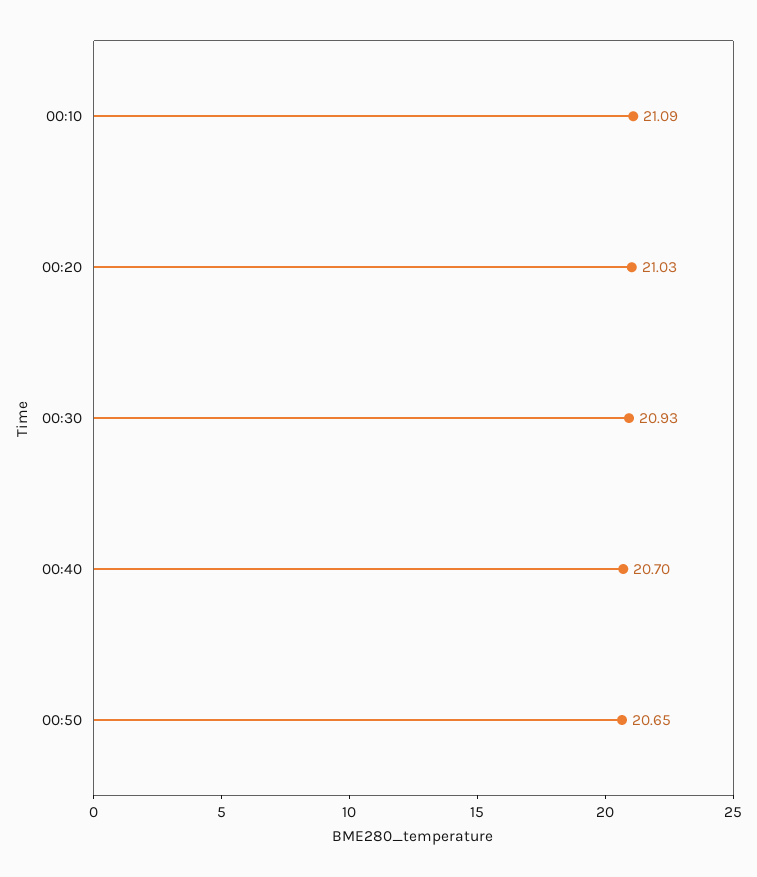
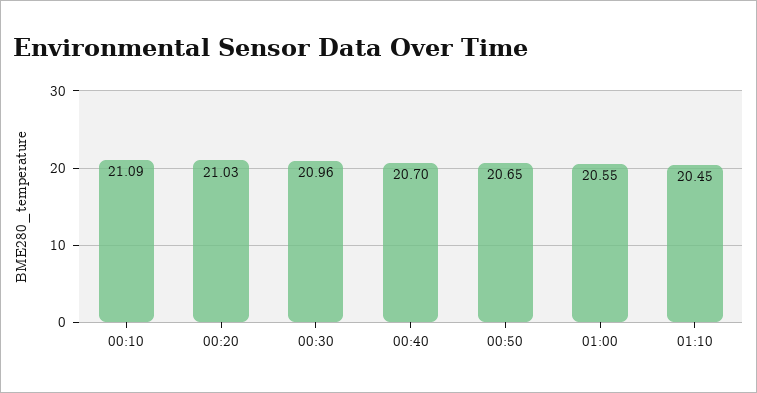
00:30: 20.93 -> 20.96
01:00: none -> 20.55
01:10: none -> 20.45

